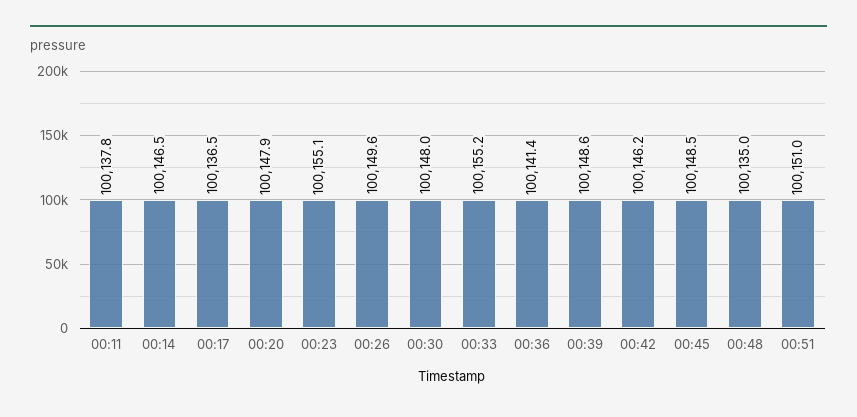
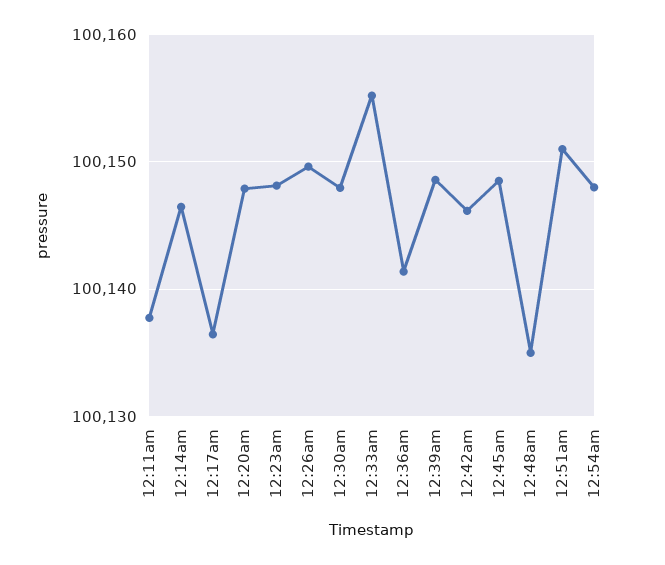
00:23: 100155.1 -> 100148
12:54am: none -> 100148

